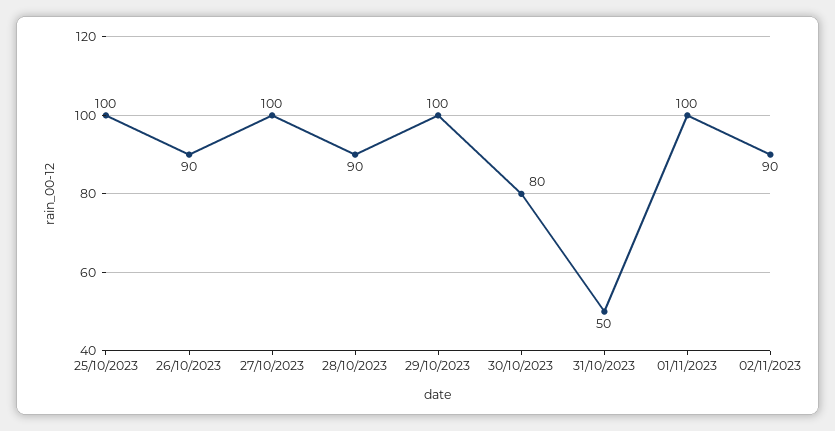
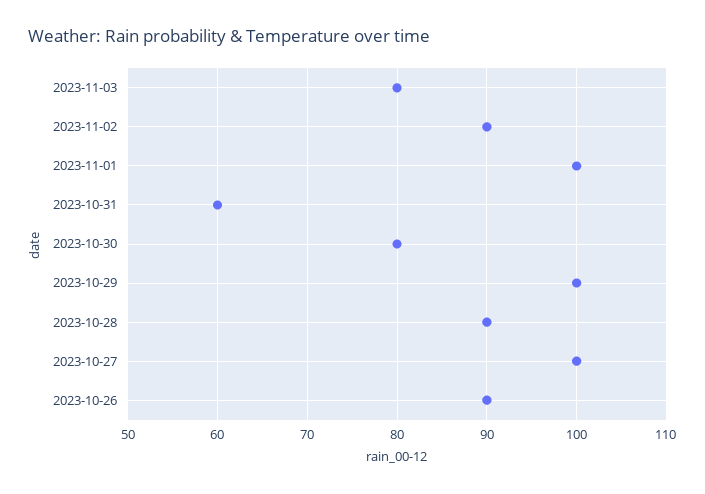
25/10/2023: 100 -> none
31/10/2023: 50 -> 60
2023-11-03: none -> 80

